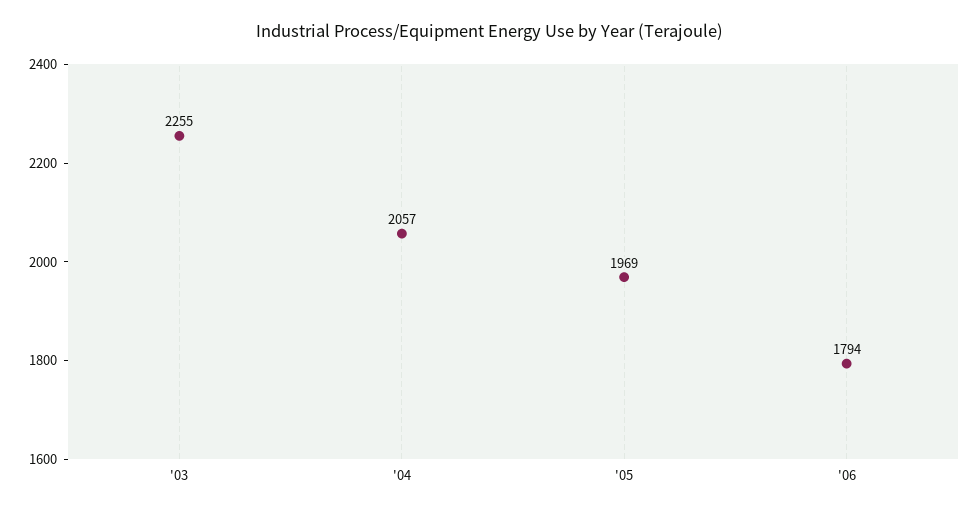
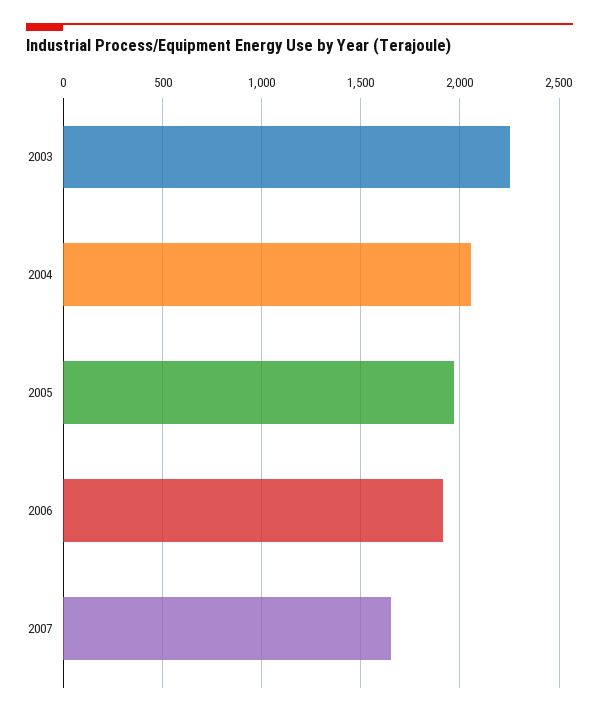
'06: 1794 -> 1900
2007: none -> 1650

